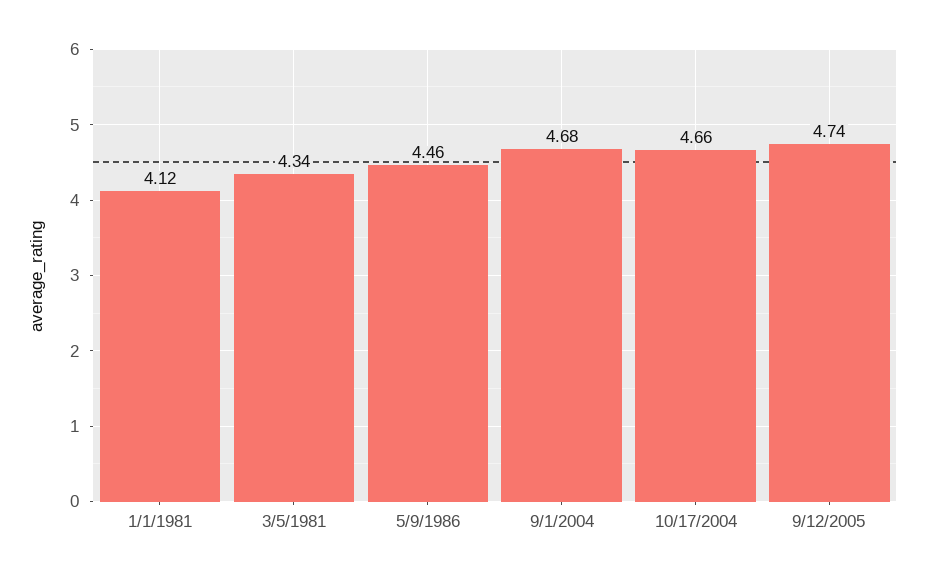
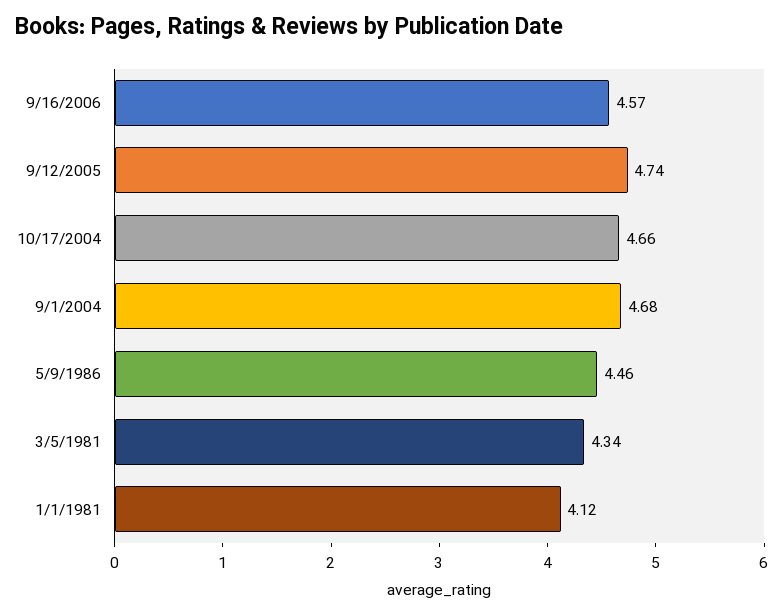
9/16/2006: none -> 4.57

